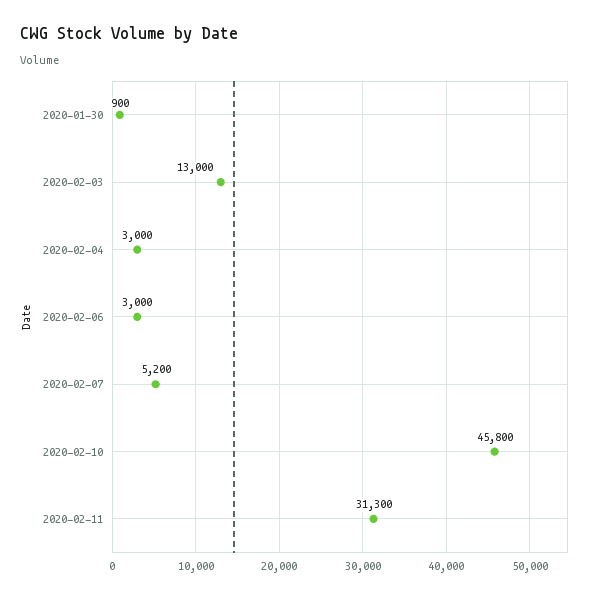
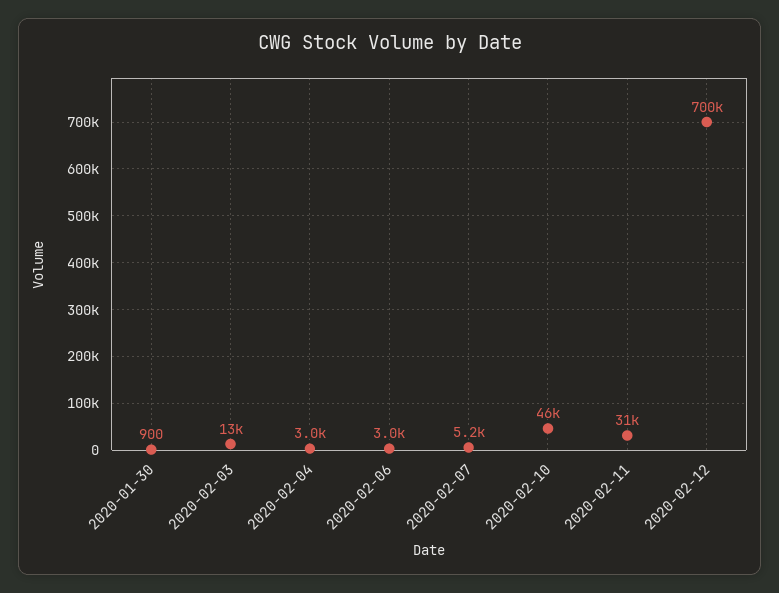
2020-02-12: none -> 700000

